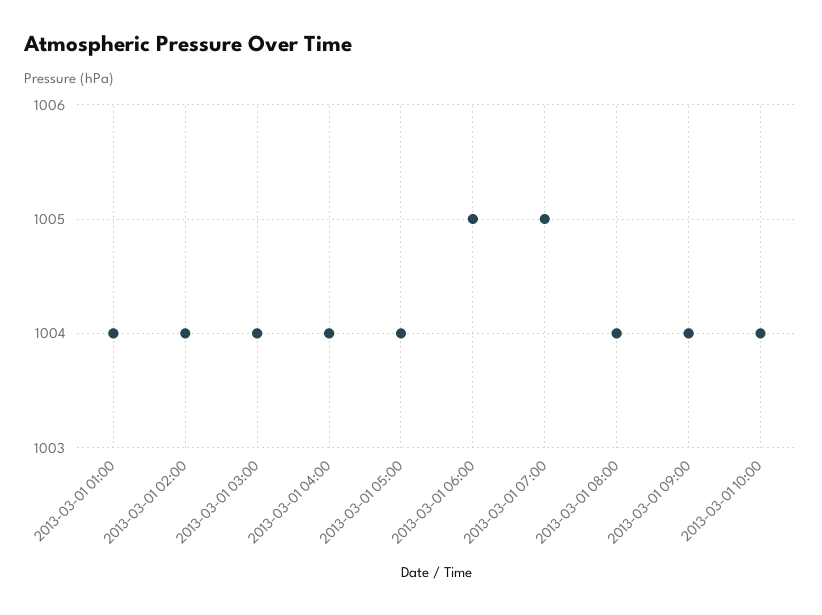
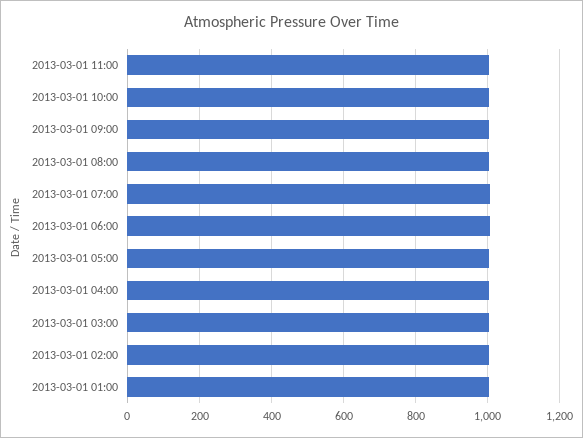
2013-03-01 11:00: none -> 1000

